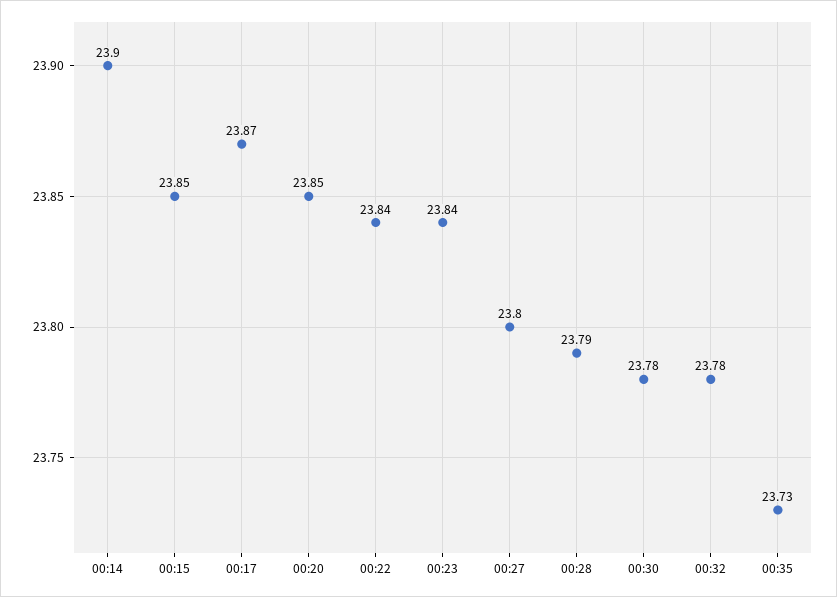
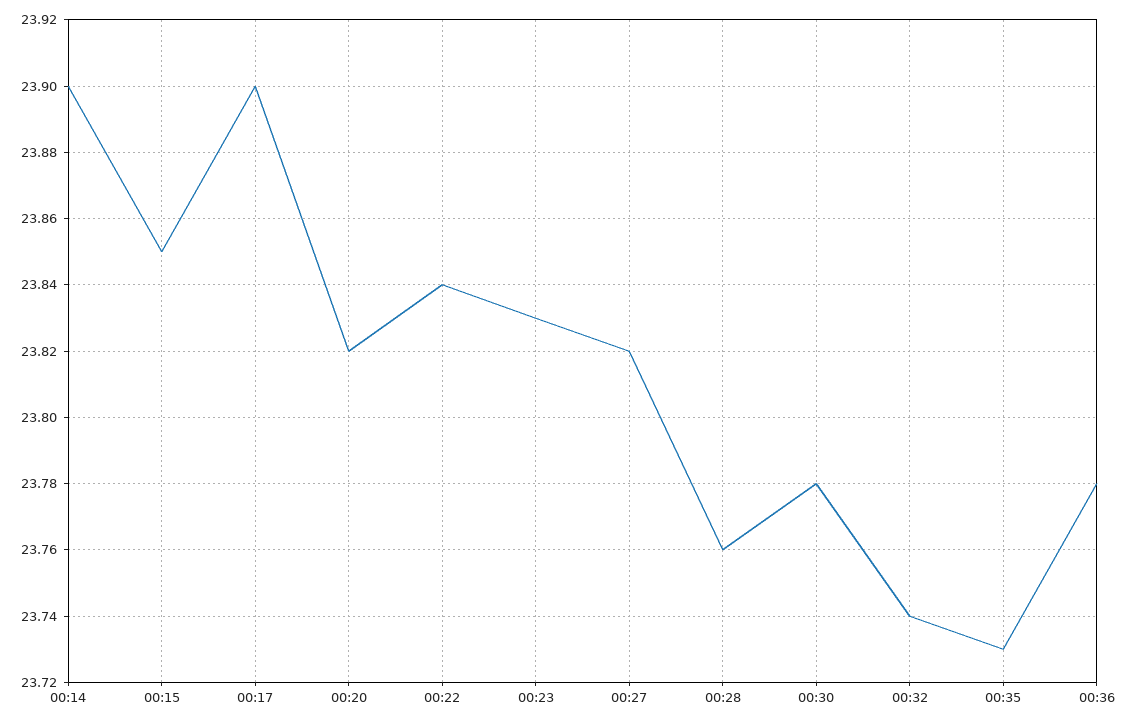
00:17: 23.87 -> 23.9
00:20: 23.85 -> 23.82
00:23: 23.84 -> 23.83
00:27: 23.8 -> 23.82
00:28: 23.79 -> 23.76
00:32: 23.78 -> 23.74
00:36: none -> 23.78

